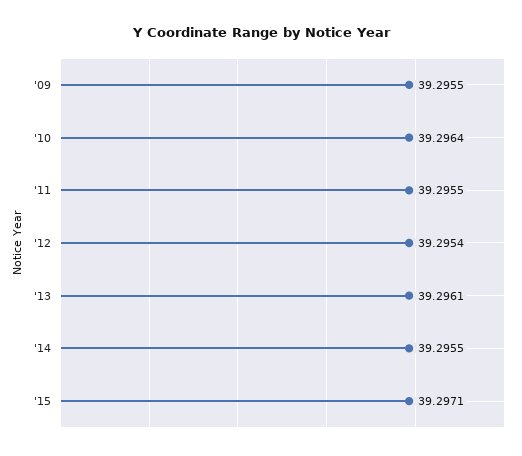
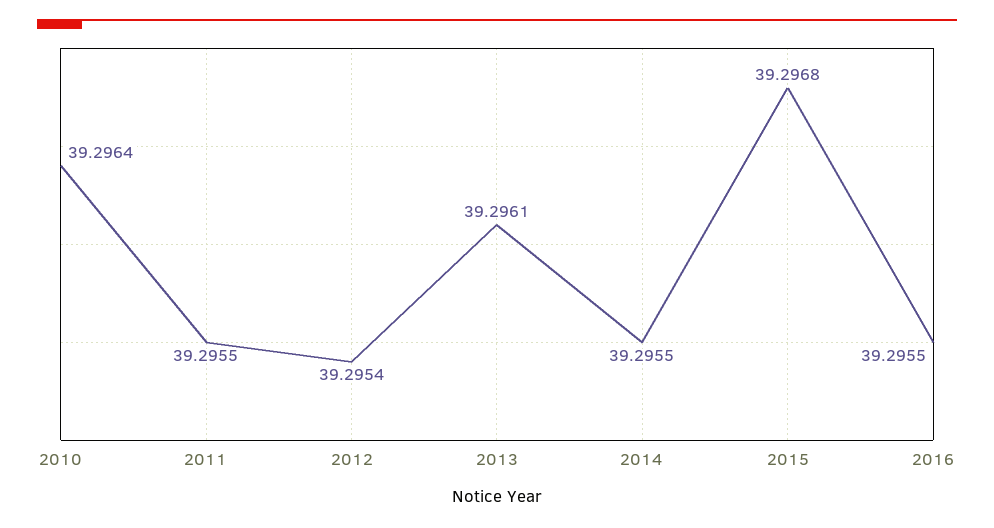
'09: 39.2955 -> none
'15: 39.2971 -> 39.2968
2016: none -> 39.2955

